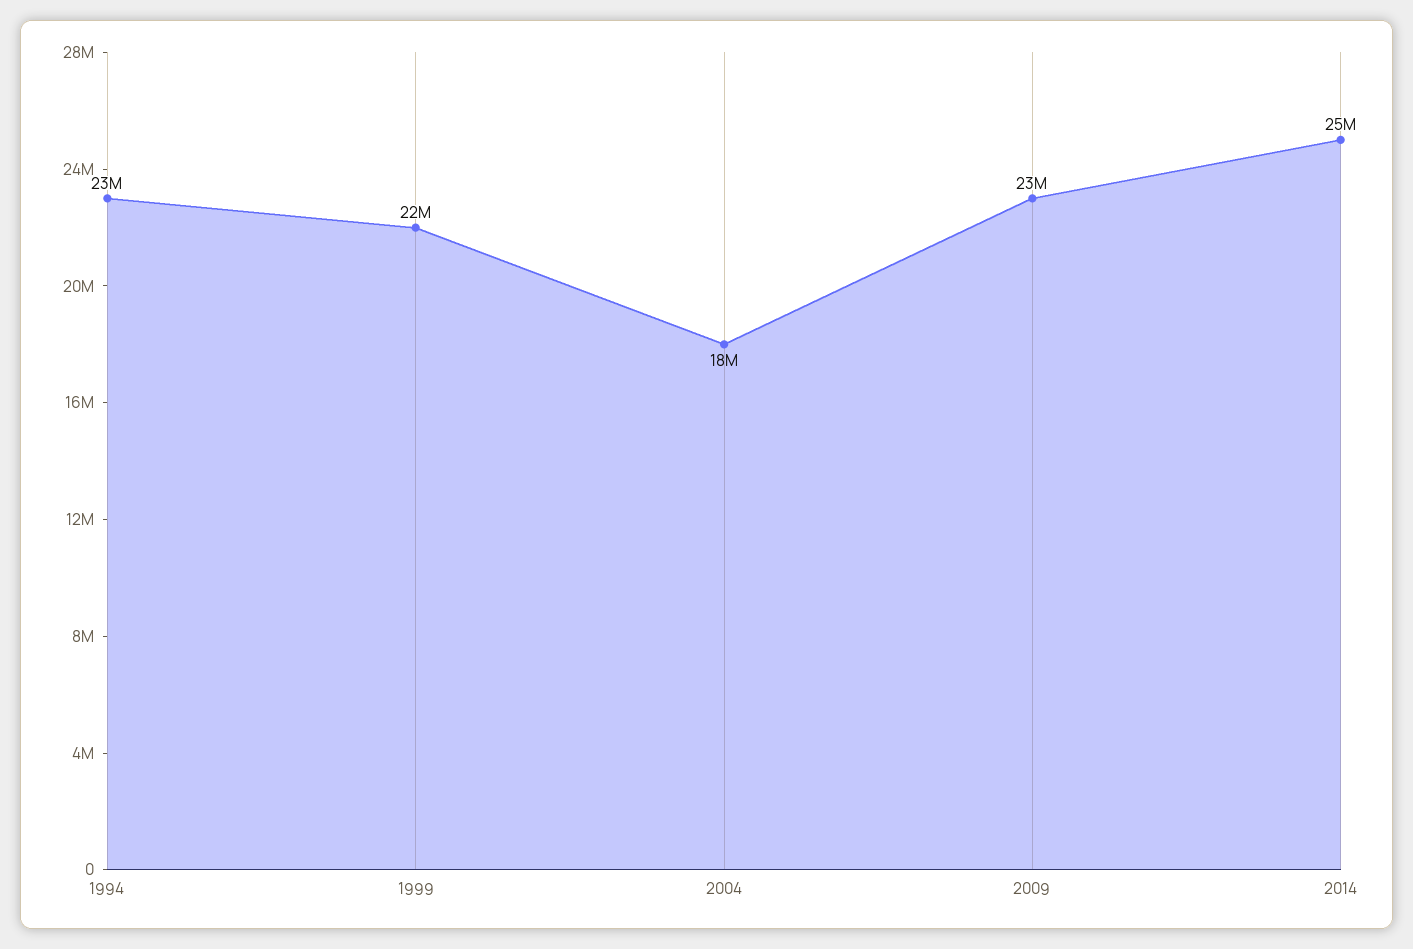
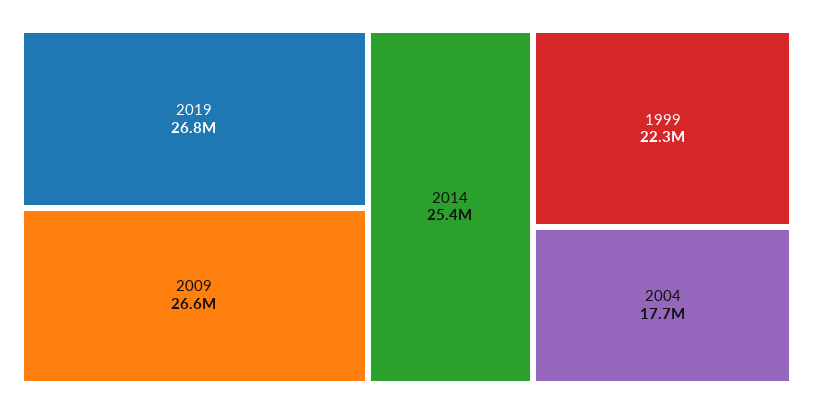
1994: 23000000 -> none
2009: 23000000 -> 26600000
2019: none -> 26800000

